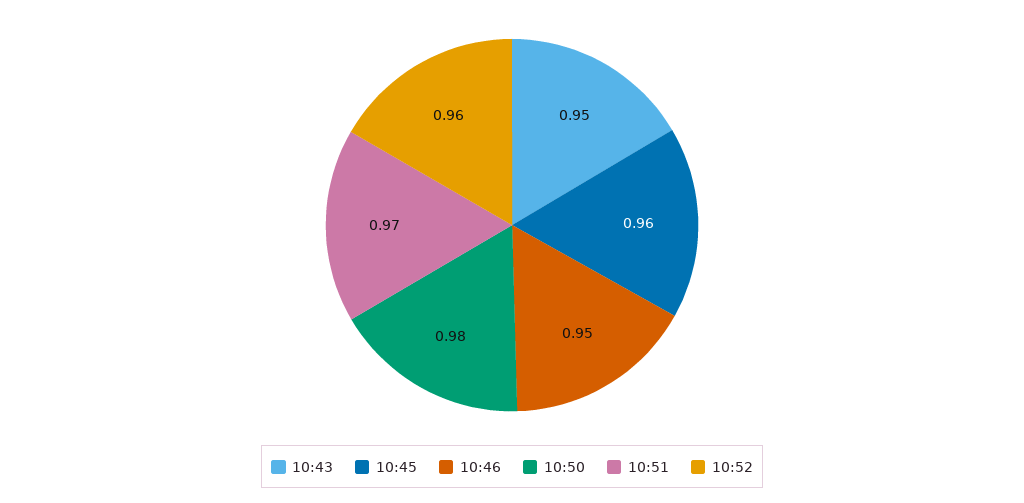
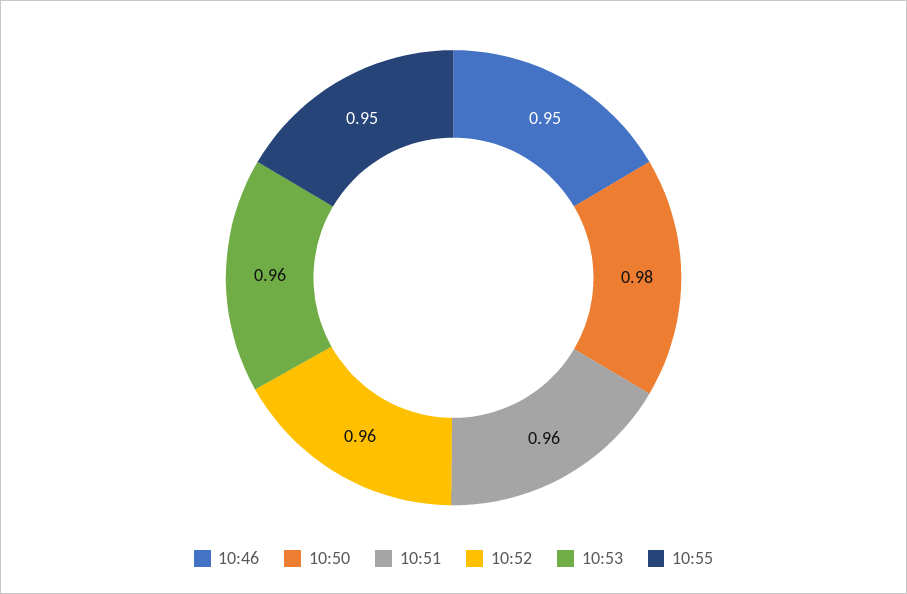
10:43: 0.95 -> none
10:45: 0.96 -> none
10:51: 0.97 -> 0.96
10:53: none -> 0.96
10:55: none -> 0.95

